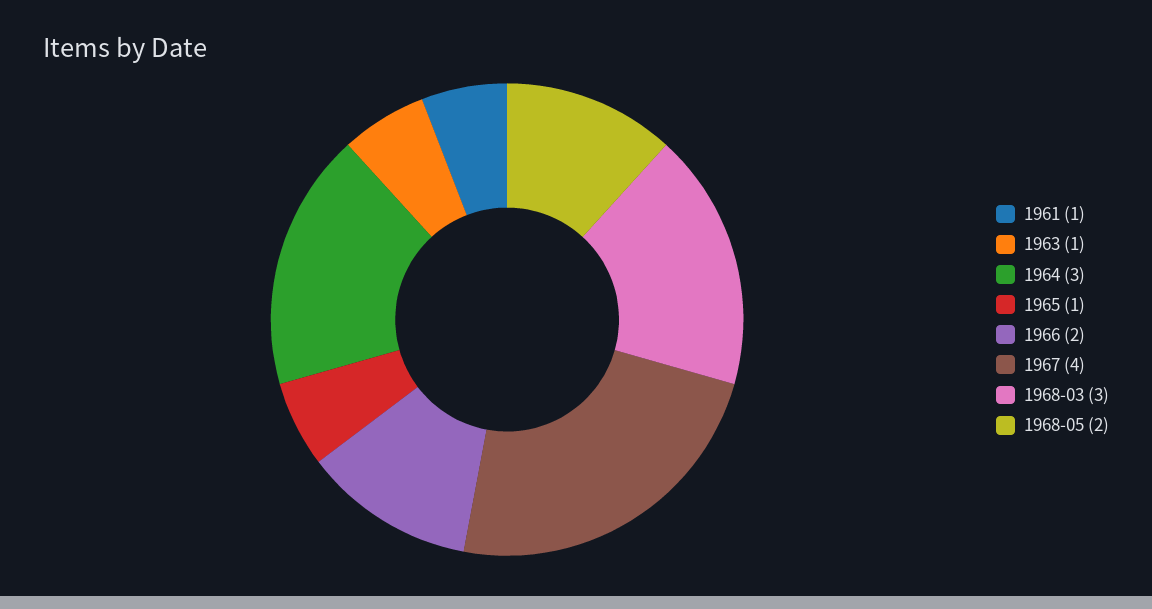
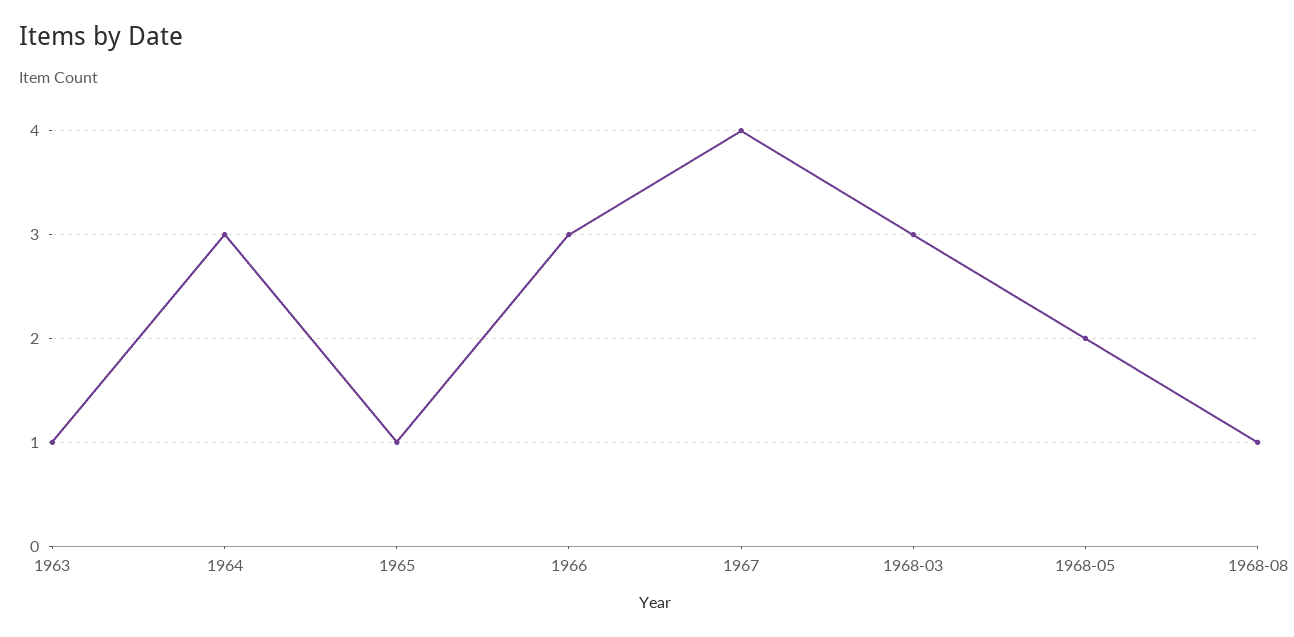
1961: 1 -> none
1966: 2 -> 3
1968-08: none -> 1

